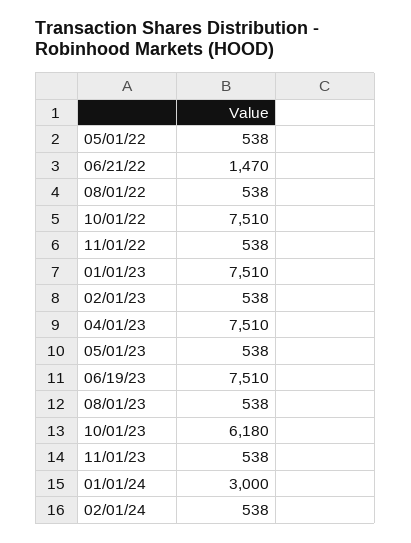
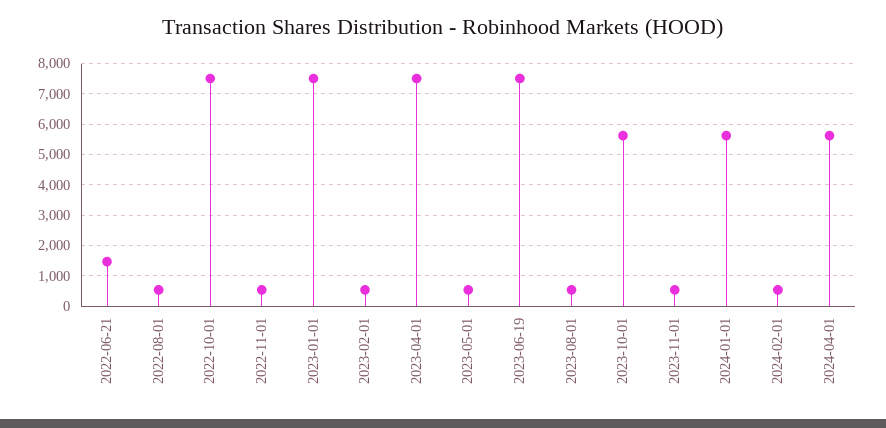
05/01/22: 538 -> none
10/01/23: 6180 -> 5600
01/01/24: 3000 -> 5600
2024-04-01: none -> 5600

